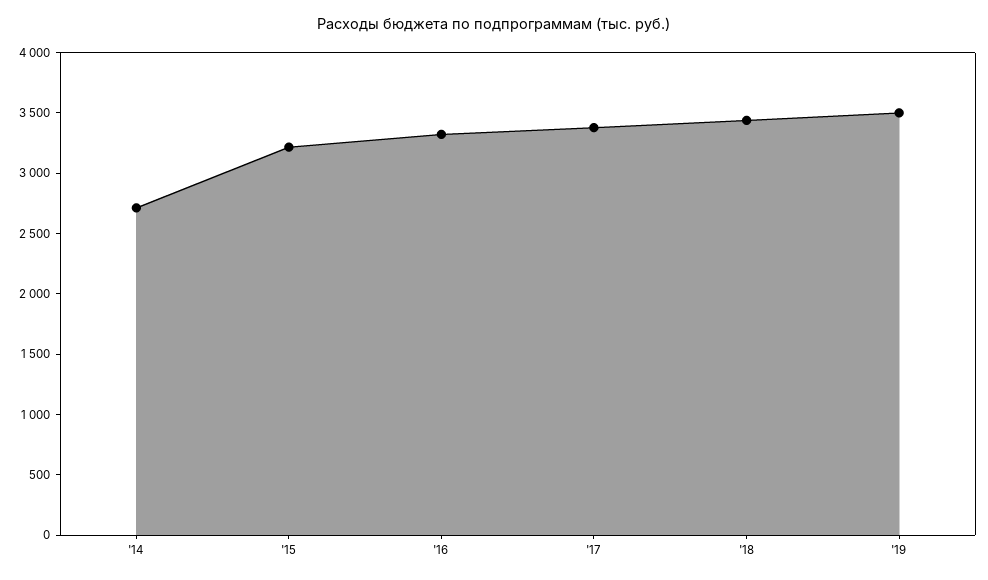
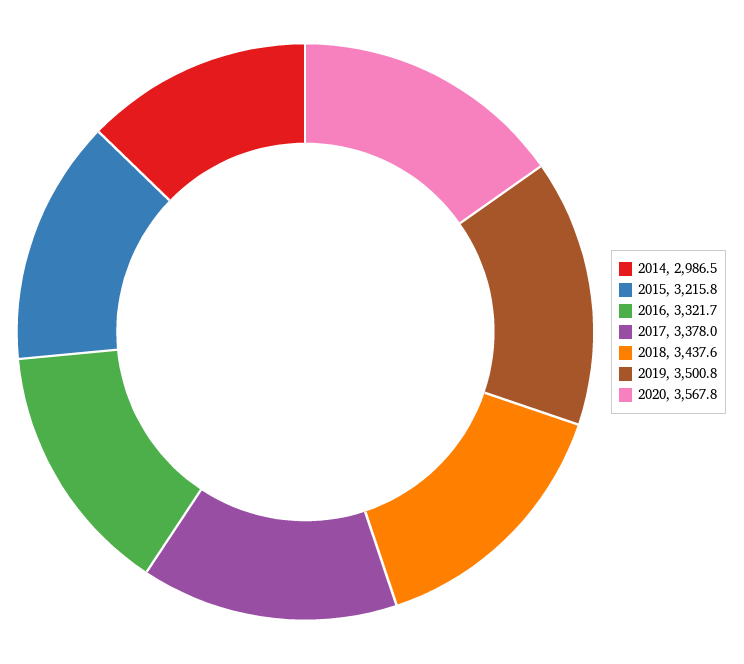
'14: 2700 -> 2986.5
2020: none -> 3567.8

